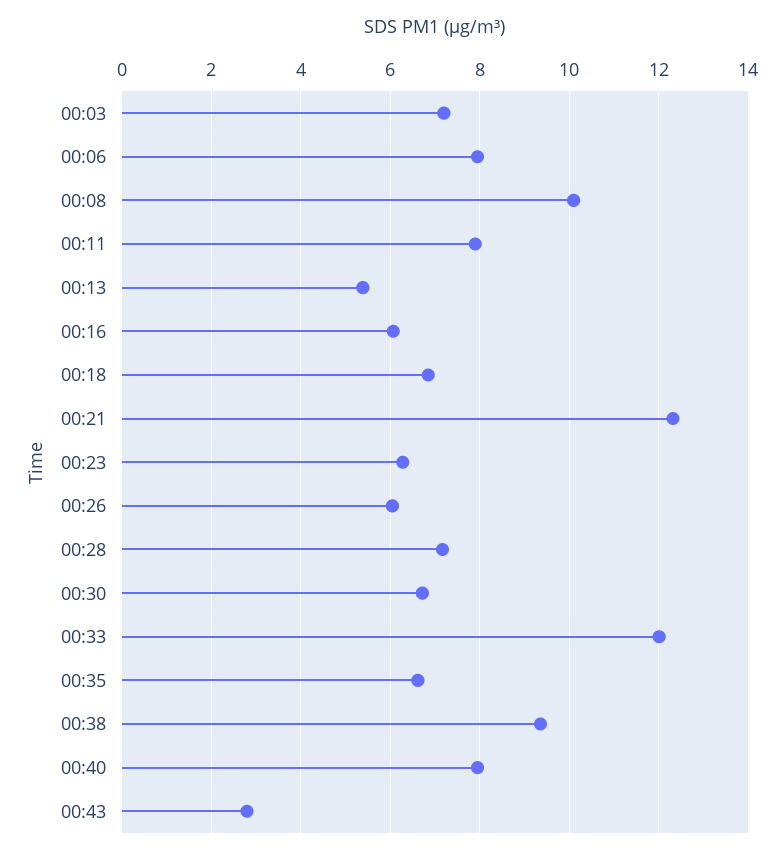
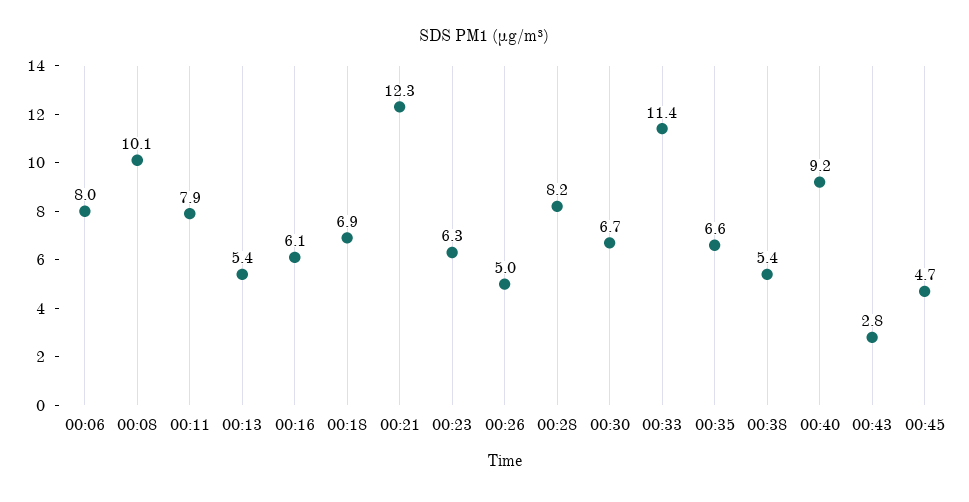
00:03: 7.2 -> none
00:26: 6 -> 5
00:28: 7.2 -> 8.2
00:33: 12 -> 11.4
00:38: 9.4 -> 5.4
00:40: 8 -> 9.2
00:45: none -> 4.7

